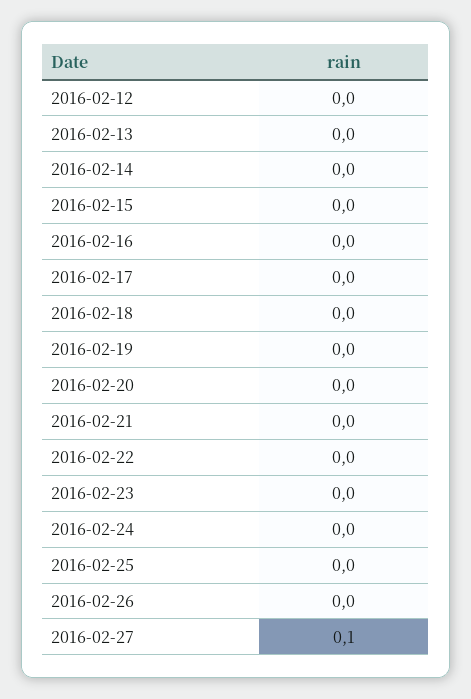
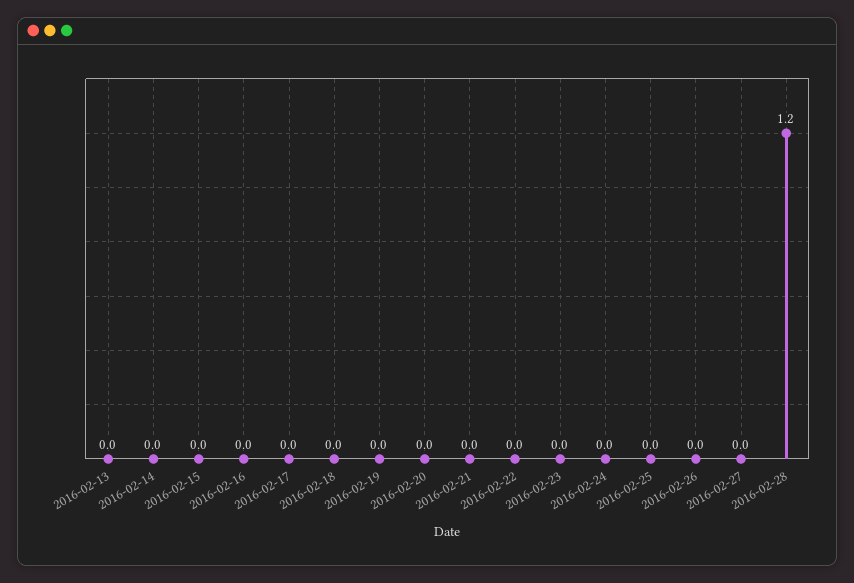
2016-02-12: 0 -> none
2016-02-27: 0.1 -> 0
2016-02-28: none -> 1.2

